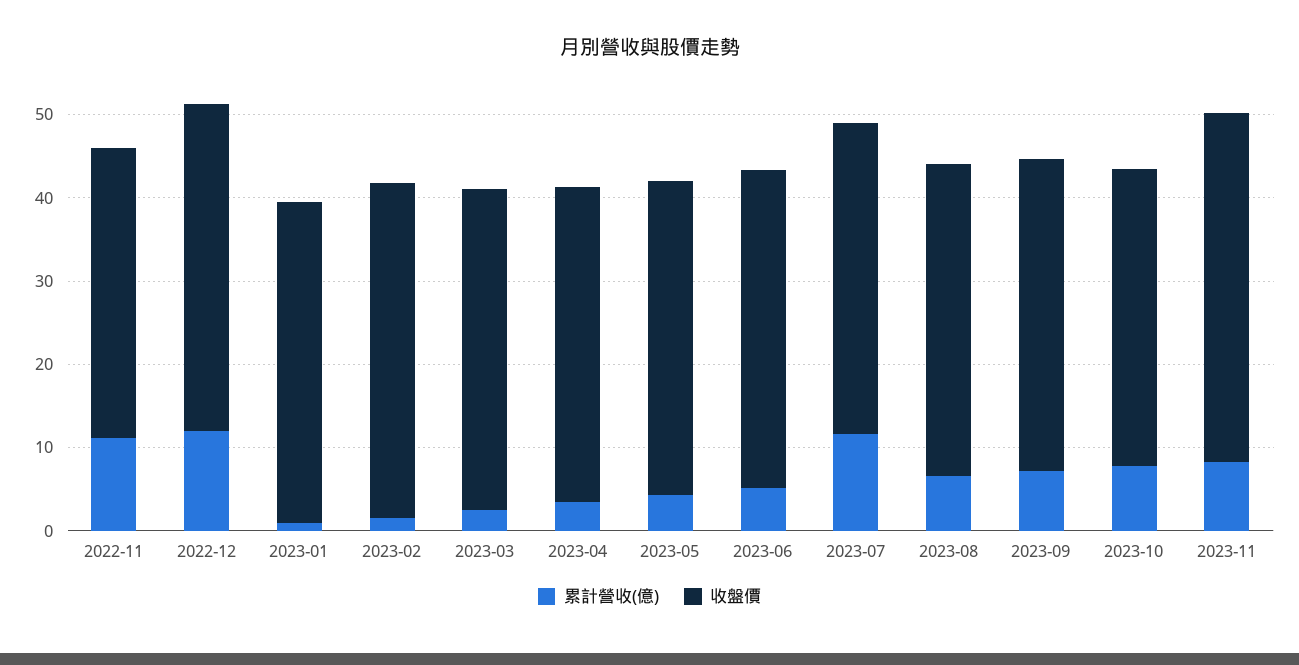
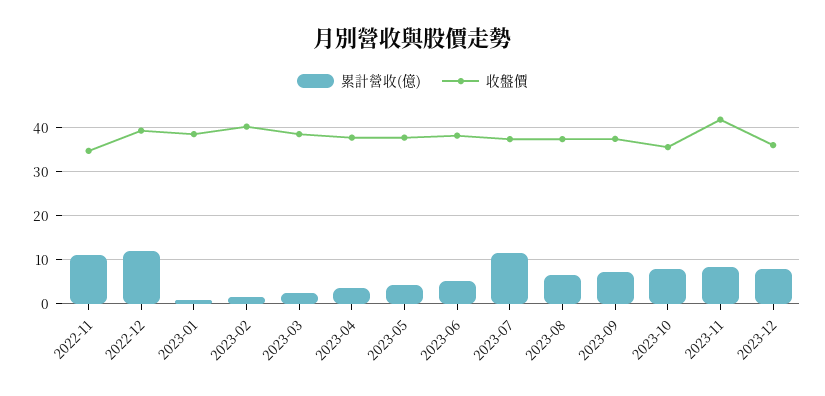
累計營收(億), 2023-12: none -> 8
收盤價, 2023-12: none -> 36

